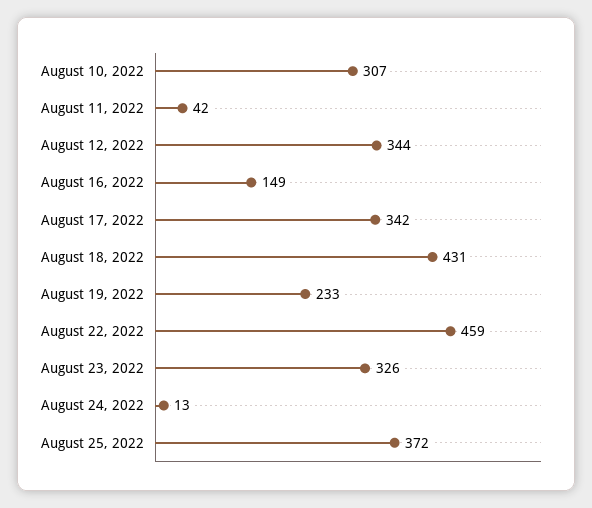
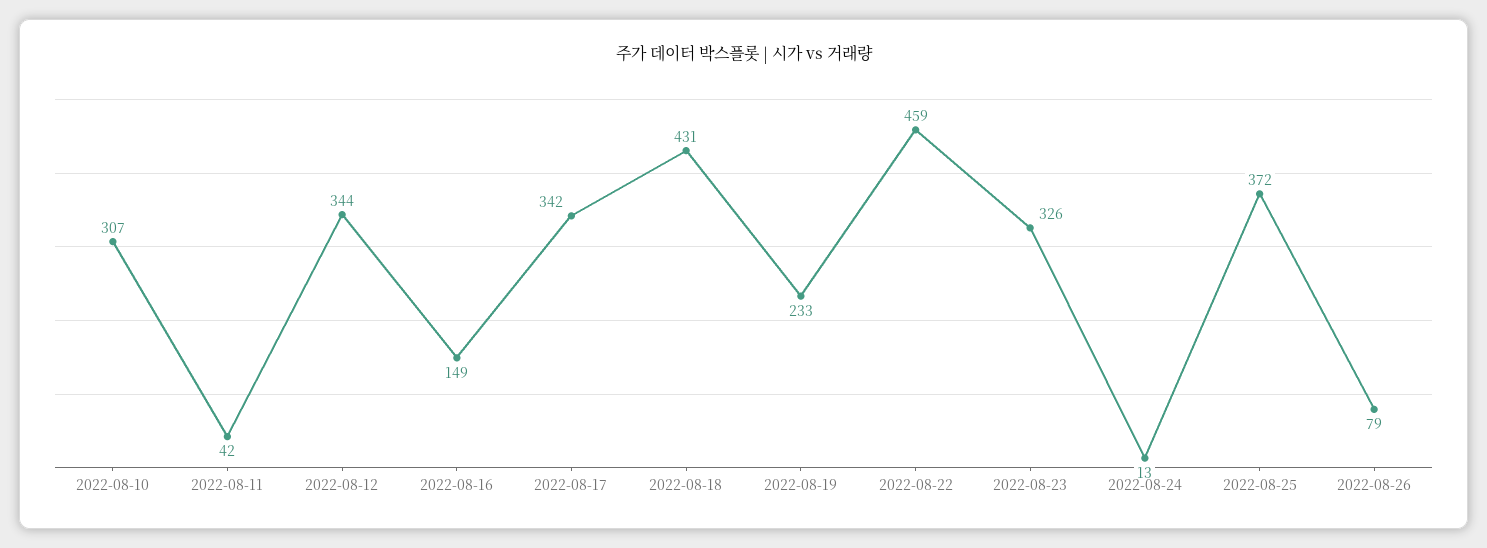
2022-08-26: none -> 79

